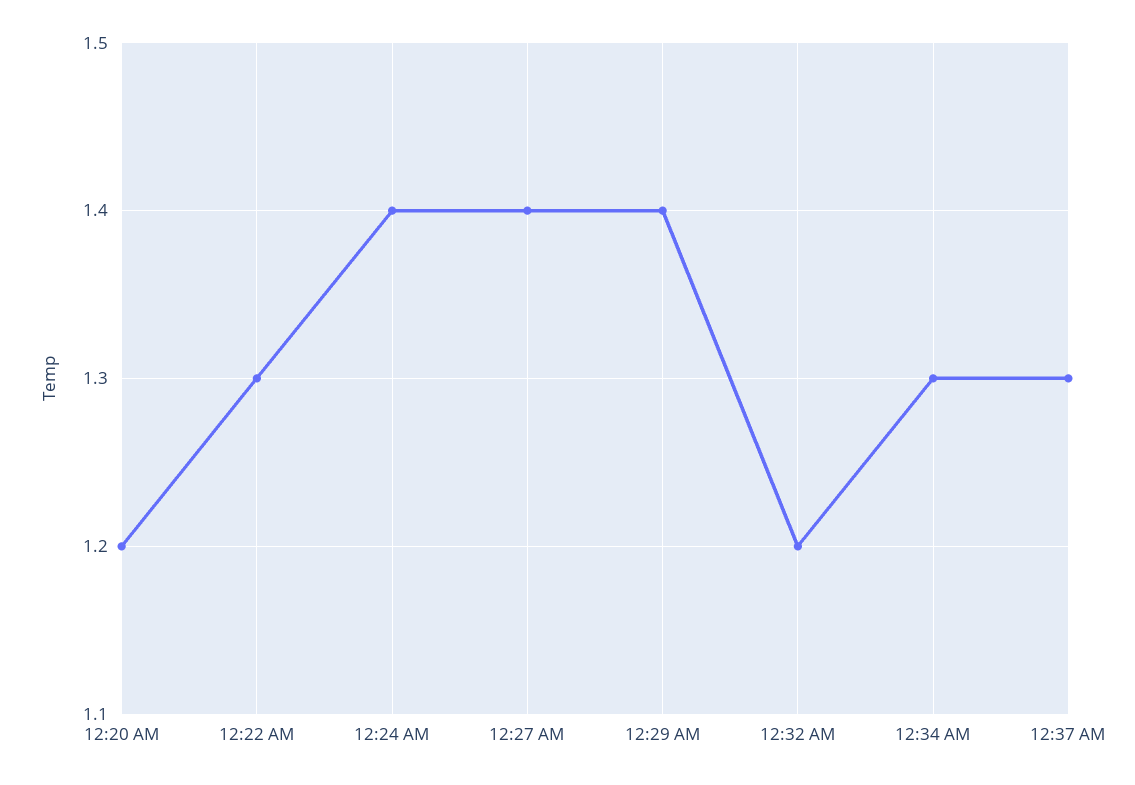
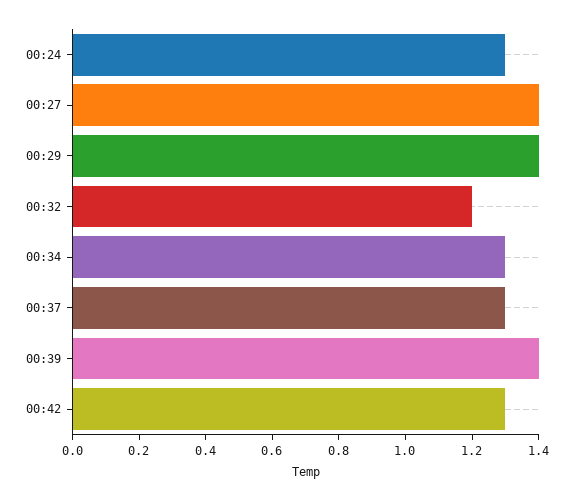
12:20 AM: 1.2 -> none
12:22 AM: 1.3 -> none
12:24 AM: 1.4 -> 1.3
00:39: none -> 1.4
00:42: none -> 1.3

